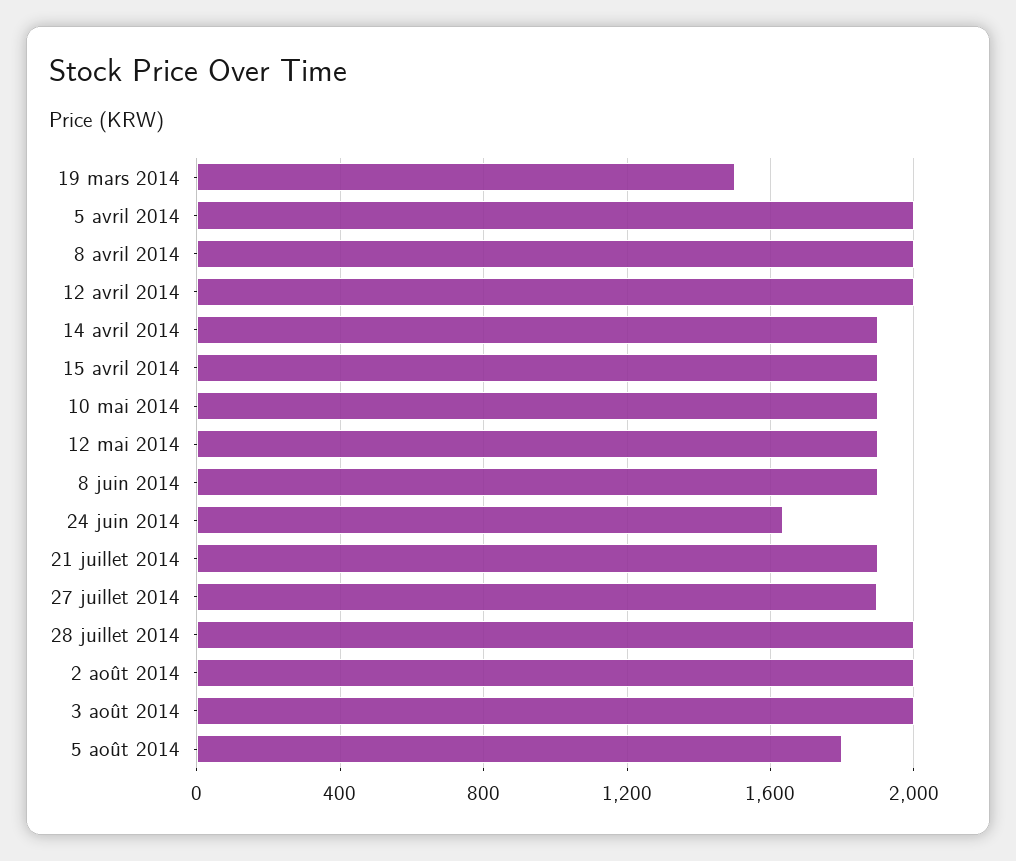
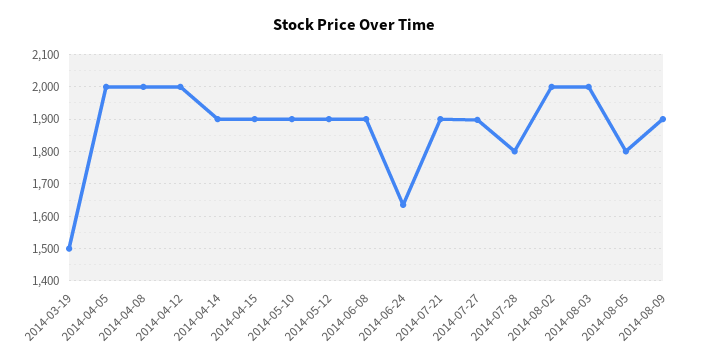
28 juillet 2014: 2000 -> 1800
2014-08-09: none -> 1900

